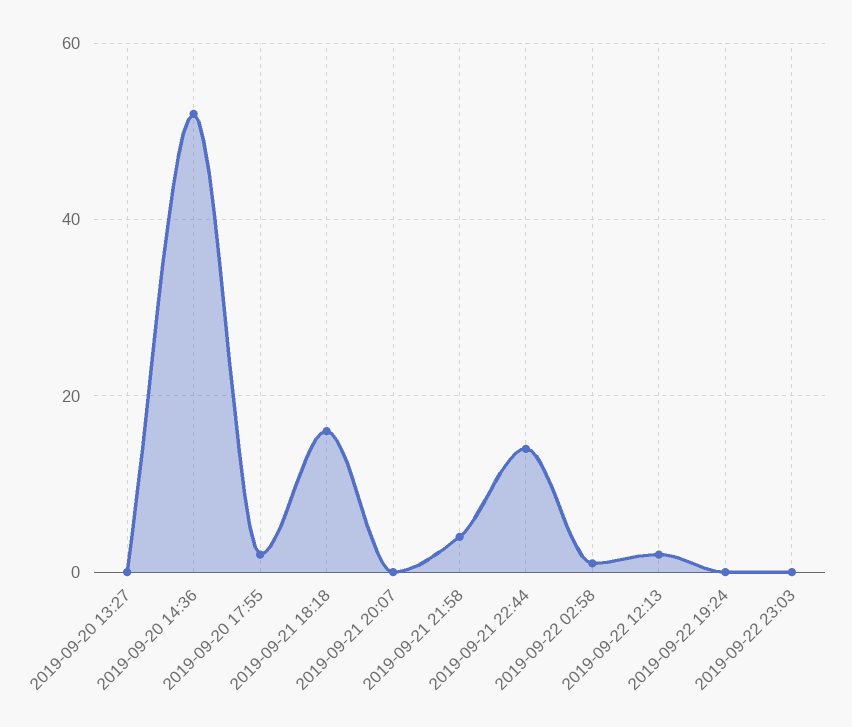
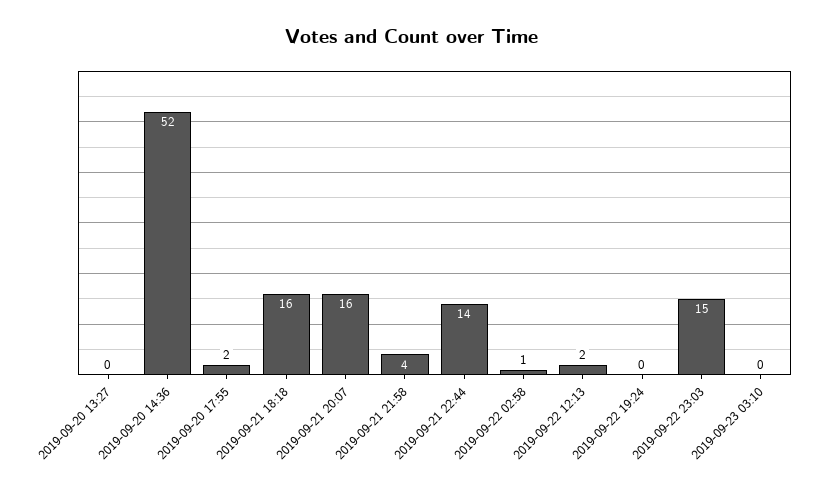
2019-09-21 20:07: 0 -> 16
2019-09-22 23:03: 0 -> 15
2019-09-23 03:10: none -> 0

